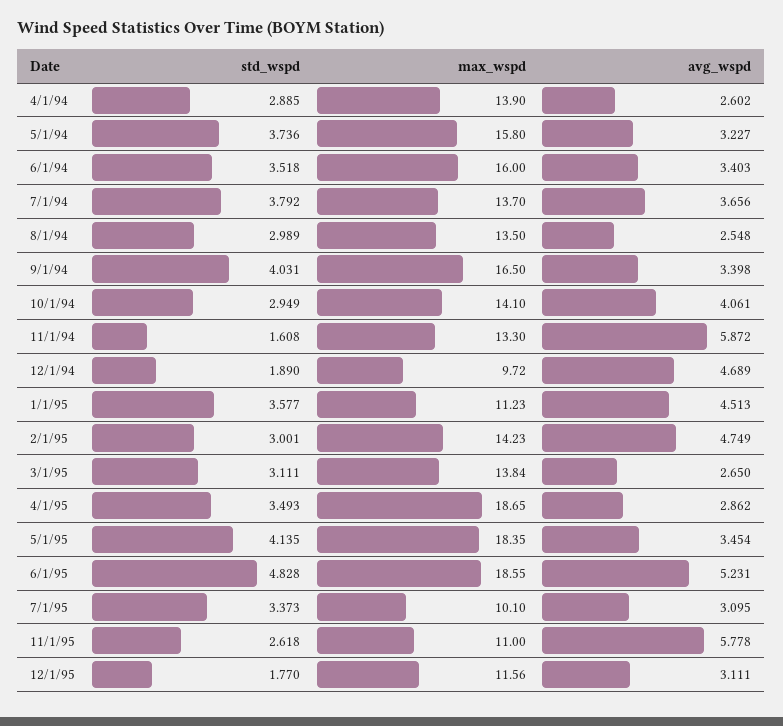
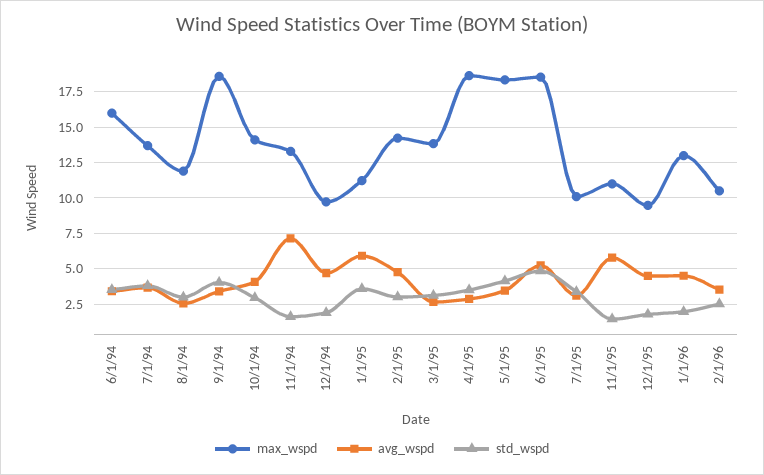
std_wspd, 4/1/94: 2.885 -> none
max_wspd, 4/1/94: 13.9 -> none
avg_wspd, 4/1/94: 2.602 -> none
std_wspd, 5/1/94: 3.736 -> none
max_wspd, 5/1/94: 15.8 -> none
avg_wspd, 5/1/94: 3.227 -> none
max_wspd, 8/1/94: 13.5 -> 12
max_wspd, 9/1/94: 16.5 -> 18.5
avg_wspd, 11/1/94: 5.872 -> 7
avg_wspd, 1/1/95: 4.513 -> 6
std_wspd, 11/1/95: 2.618 -> 1.5
max_wspd, 12/1/95: 11.56 -> 9.5
avg_wspd, 12/1/95: 3.111 -> 4.5
max_wspd, 1/1/96: none -> 13
avg_wspd, 1/1/96: none -> 4.5
std_wspd, 1/1/96: none -> 2
max_wspd, 2/1/96: none -> 10.5
avg_wspd, 2/1/96: none -> 3.5
std_wspd, 2/1/96: none -> 2.5

